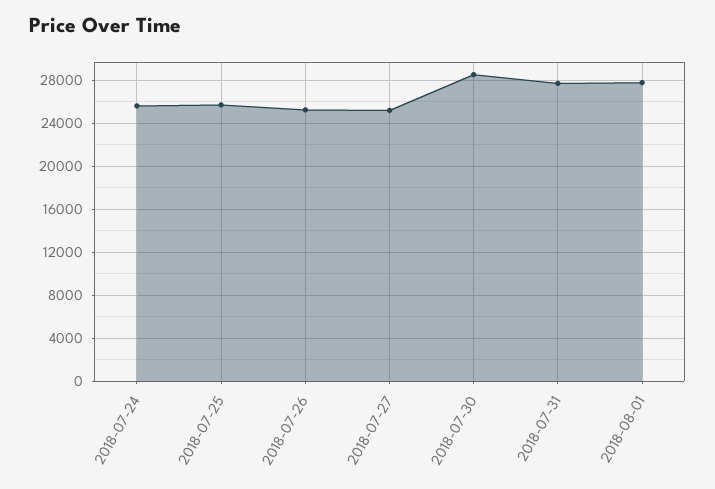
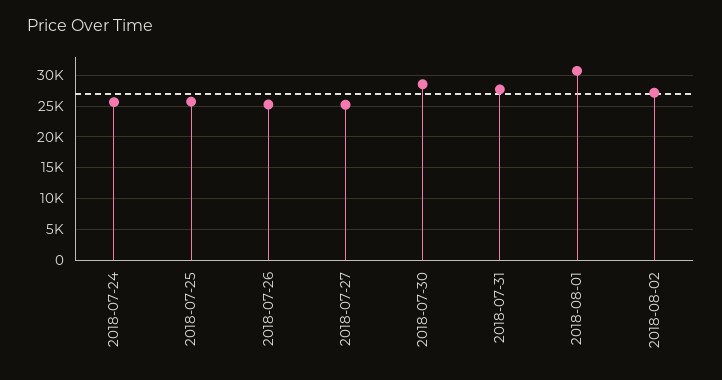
2018-08-01: 28000 -> 31000
2018-08-02: none -> 27000

